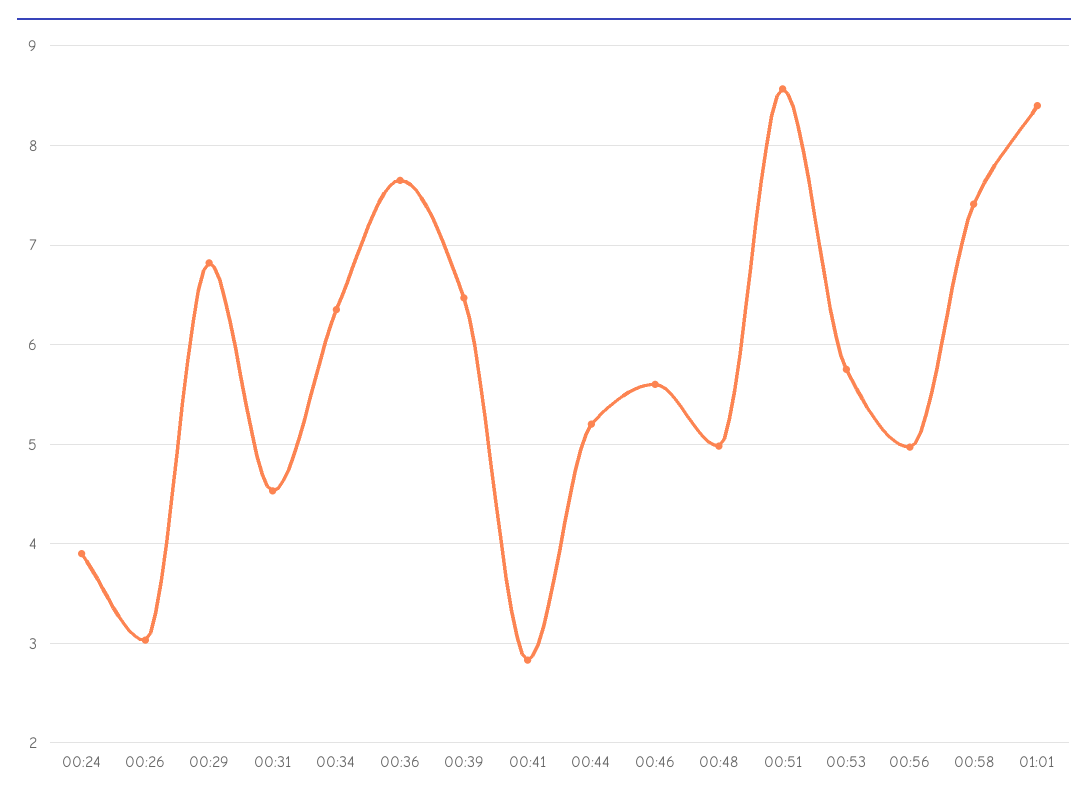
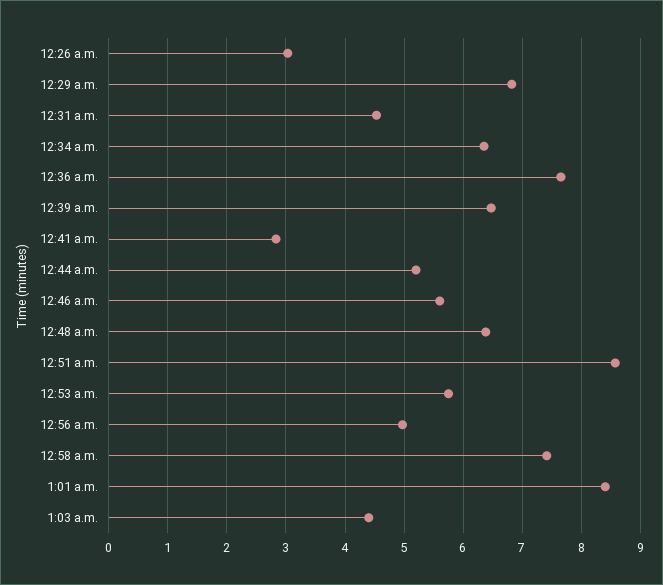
00:24: 3.9 -> none
00:48: 5 -> 6.4
1:03 a.m.: none -> 4.4

